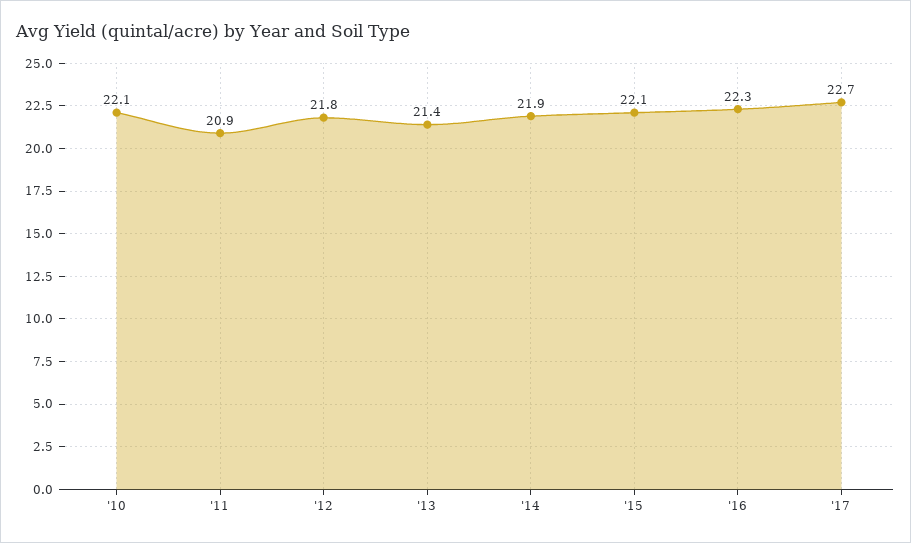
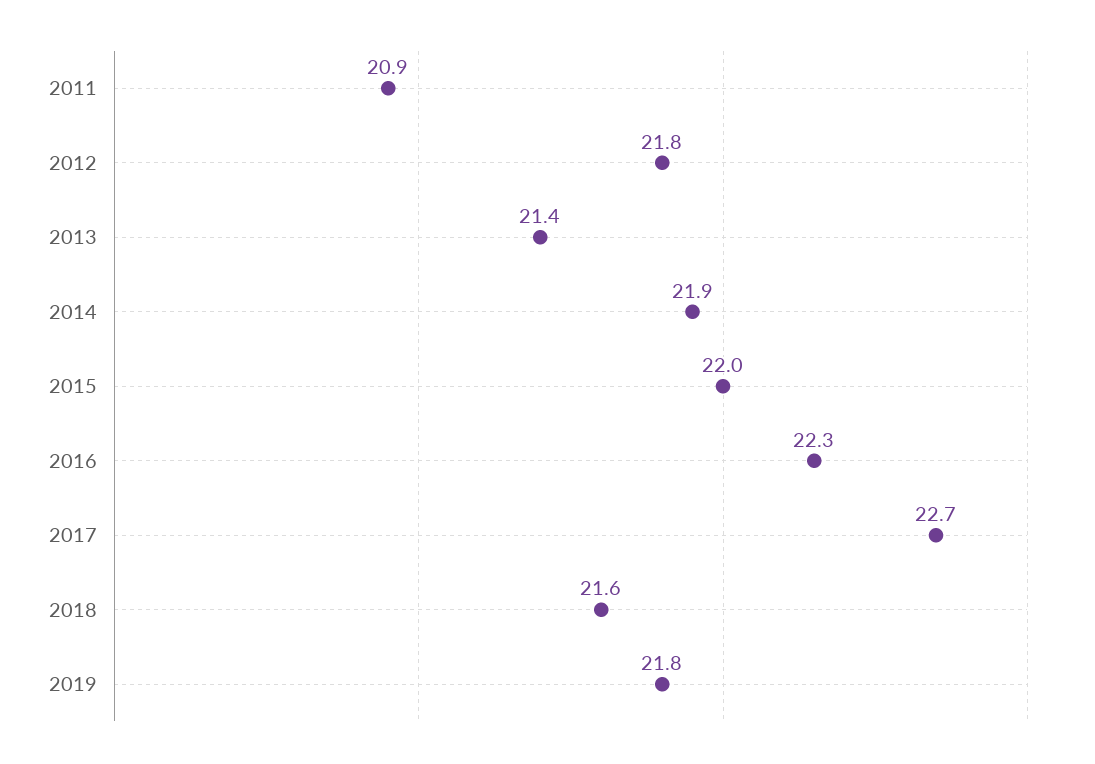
'10: 22.1 -> none
'15: 22.1 -> 22
2018: none -> 21.6
2019: none -> 21.8

